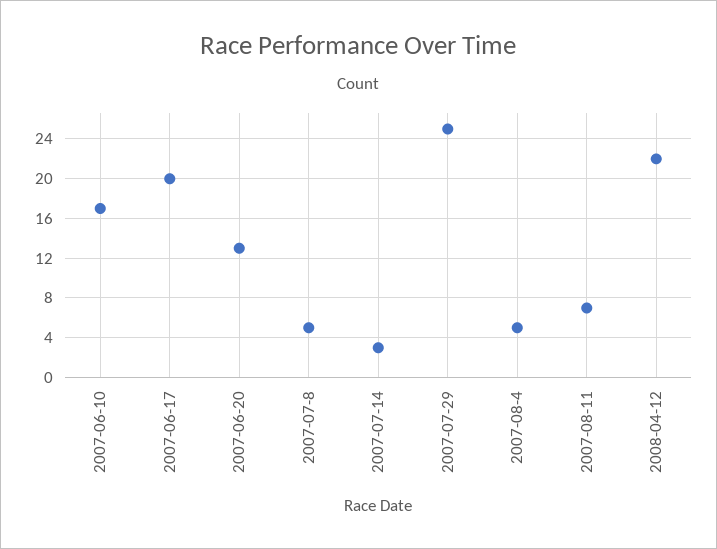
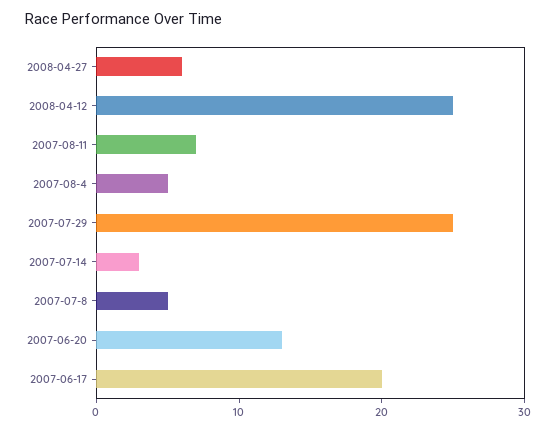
2007-06-10: 17 -> none
2008-04-12: 22 -> 25
2008-04-27: none -> 6

